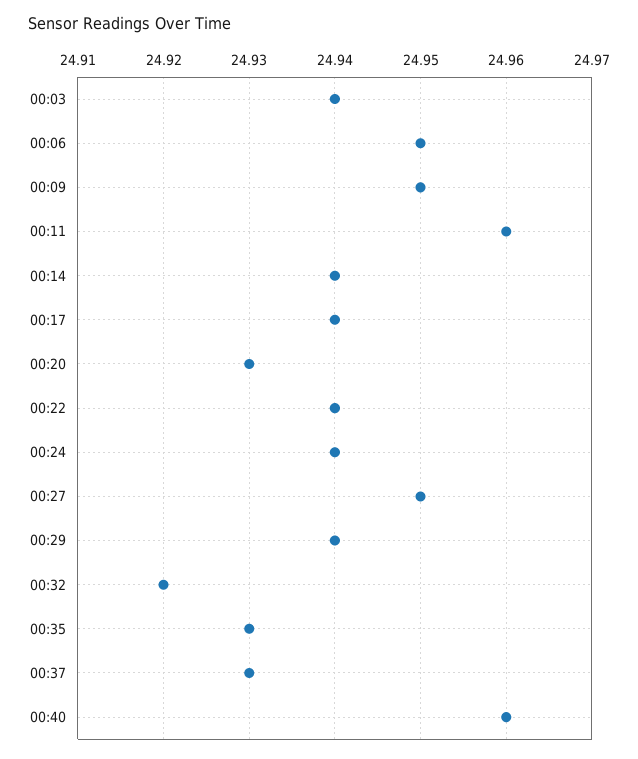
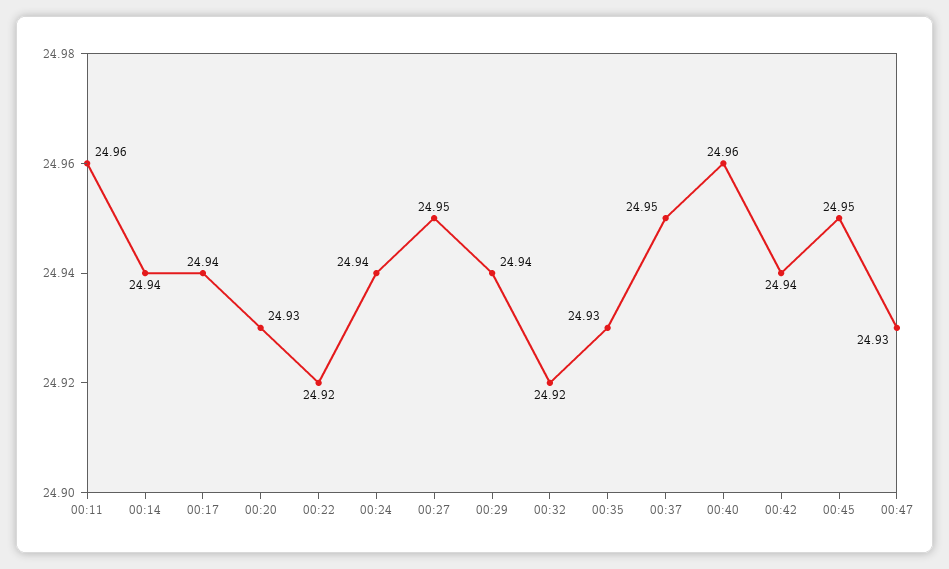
00:03: 24.94 -> none
00:06: 24.95 -> none
00:09: 24.95 -> none
00:22: 24.94 -> 24.92
00:37: 24.93 -> 24.95
00:42: none -> 24.94
00:45: none -> 24.95
00:47: none -> 24.93

